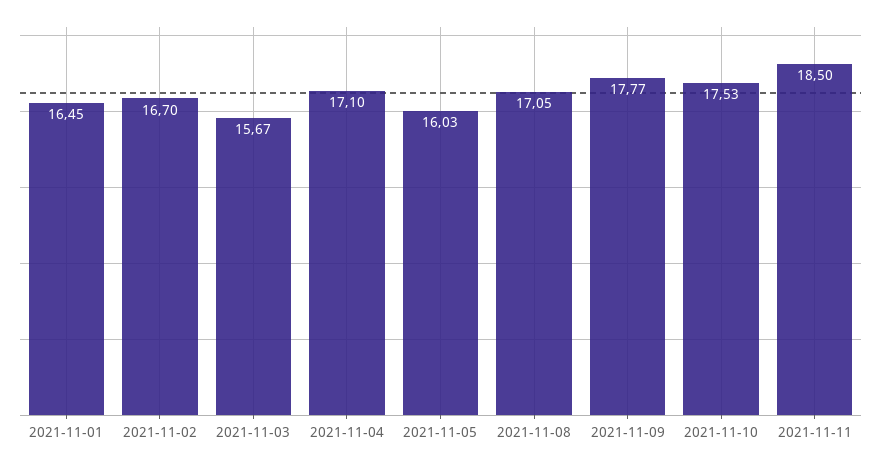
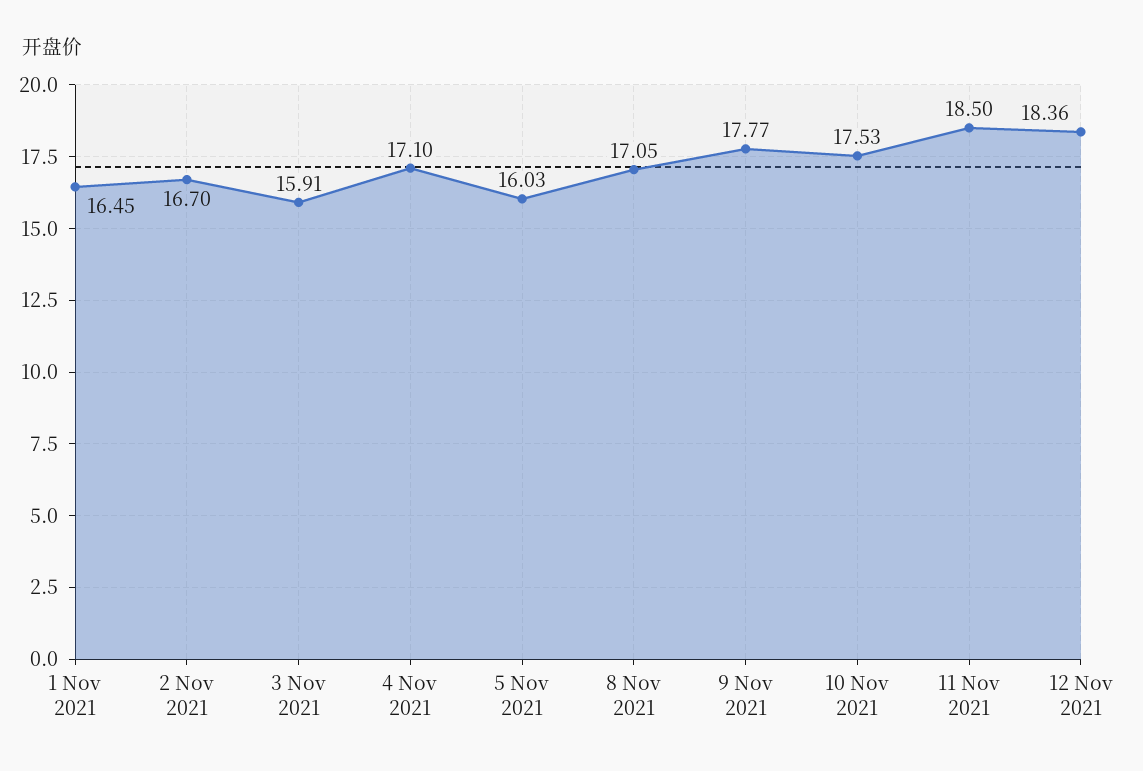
2021-11-03: 15.67 -> 15.91
12 Nov 2021: none -> 18.36

